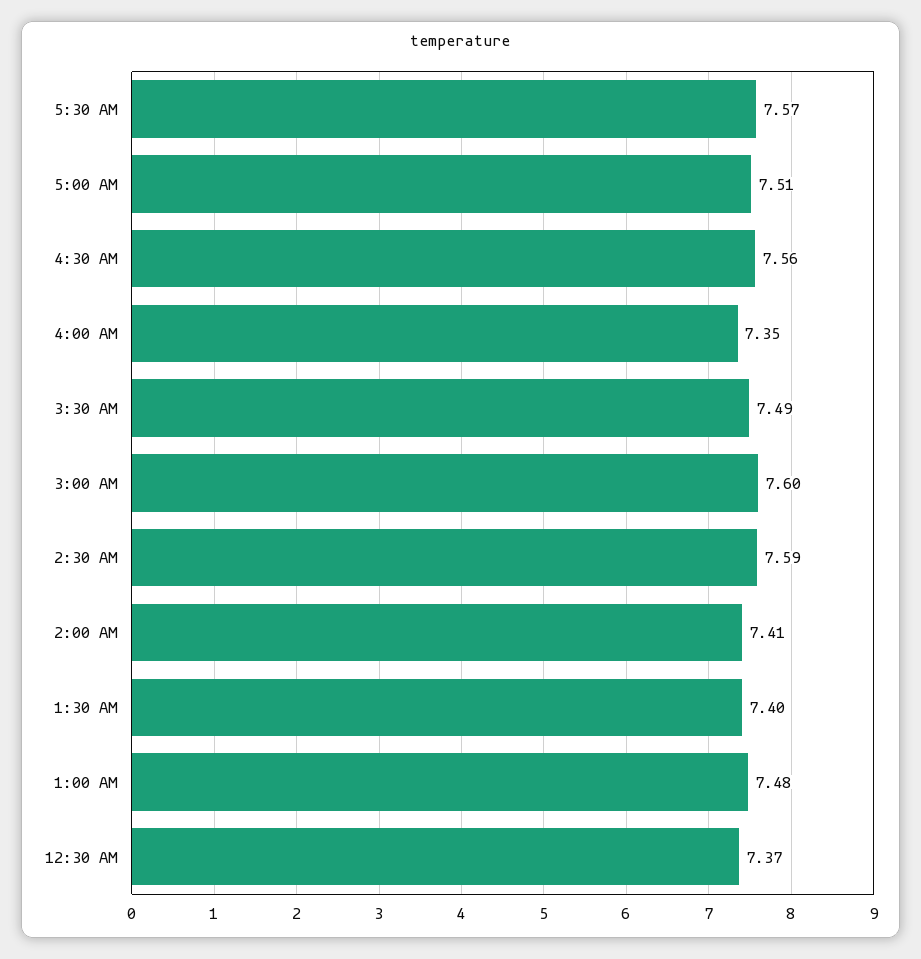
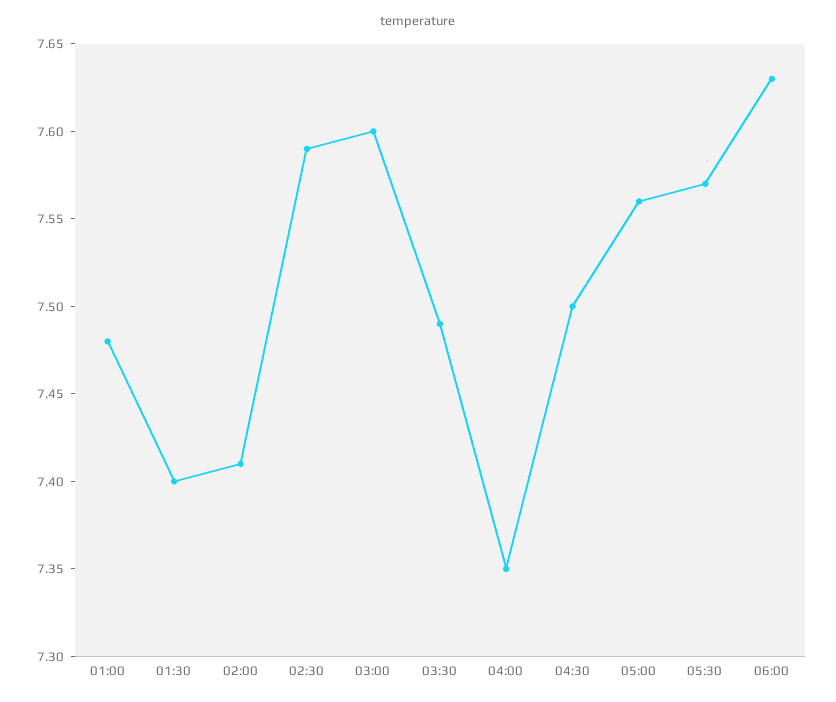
5:00 AM: 7.51 -> 7.56
4:30 AM: 7.56 -> 7.5
12:30 AM: 7.37 -> none
06:00: none -> 7.63

